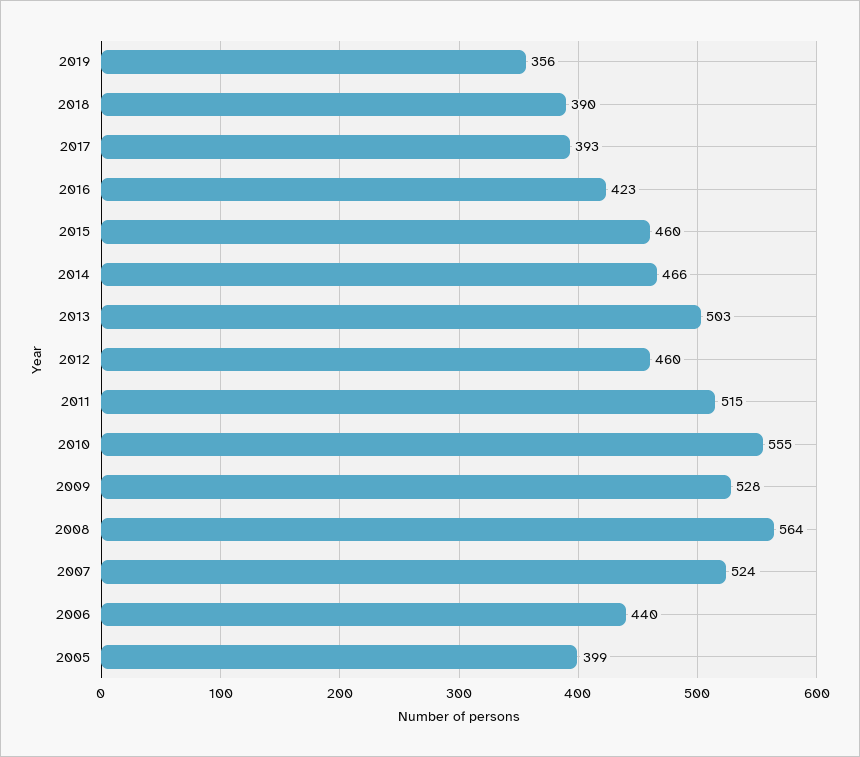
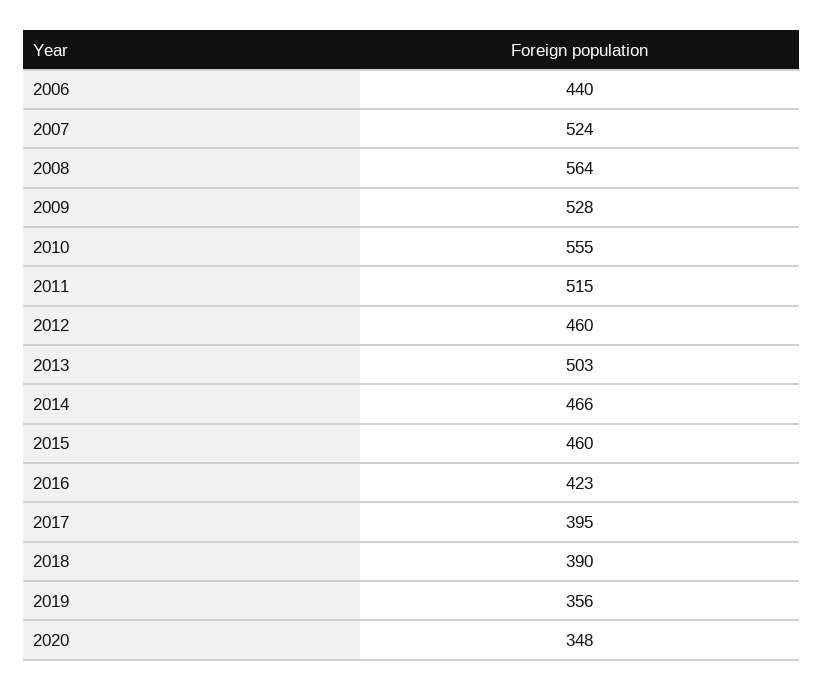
2017: 393 -> 395
2005: 399 -> none
2020: none -> 348

